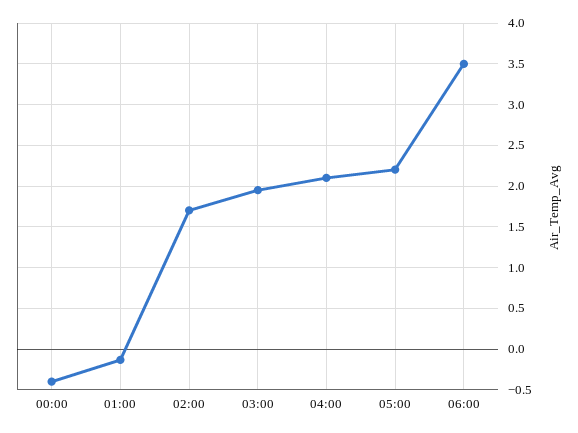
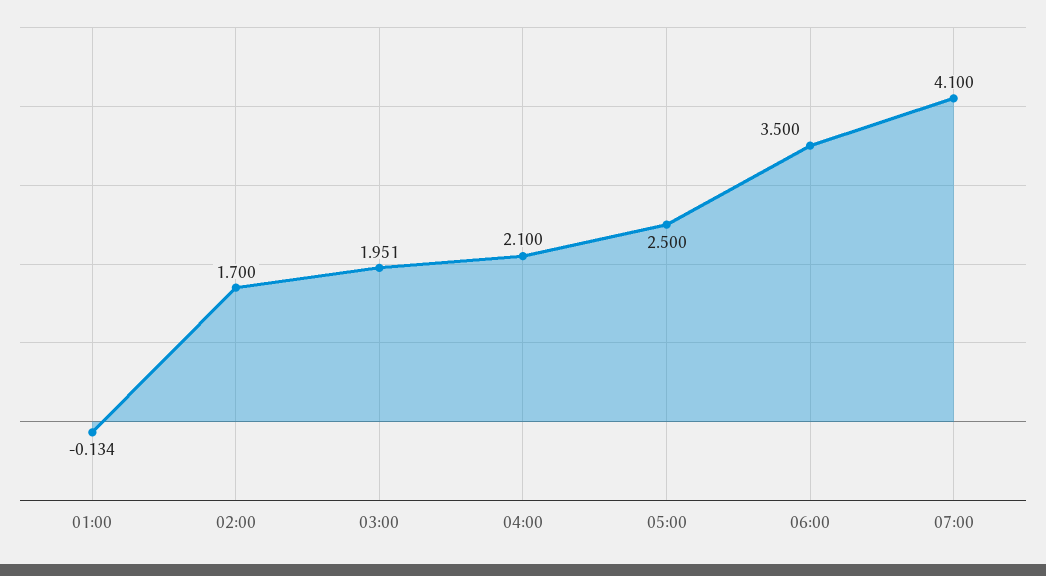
00:00: -0.4 -> none
05:00: 2.2 -> 2.5
07:00: none -> 4.1

